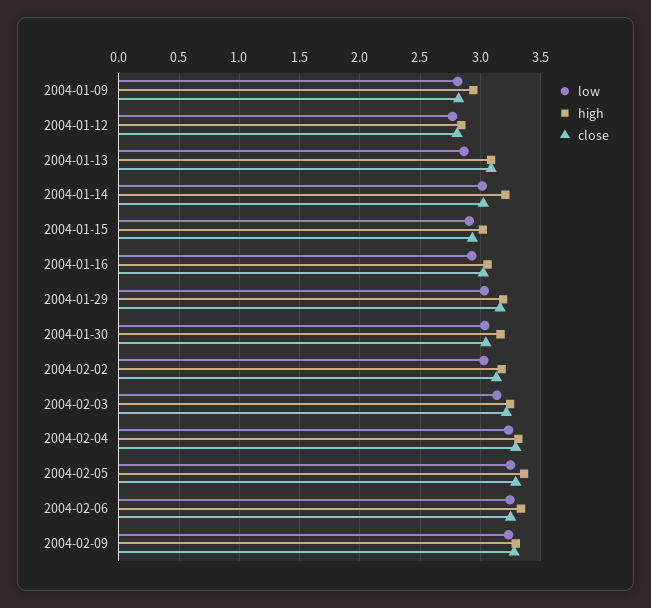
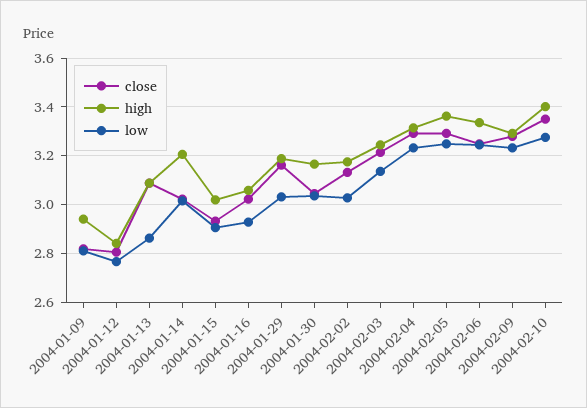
close, 2004-02-10: none -> 3.35
high, 2004-02-10: none -> 3.4
low, 2004-02-10: none -> 3.275

